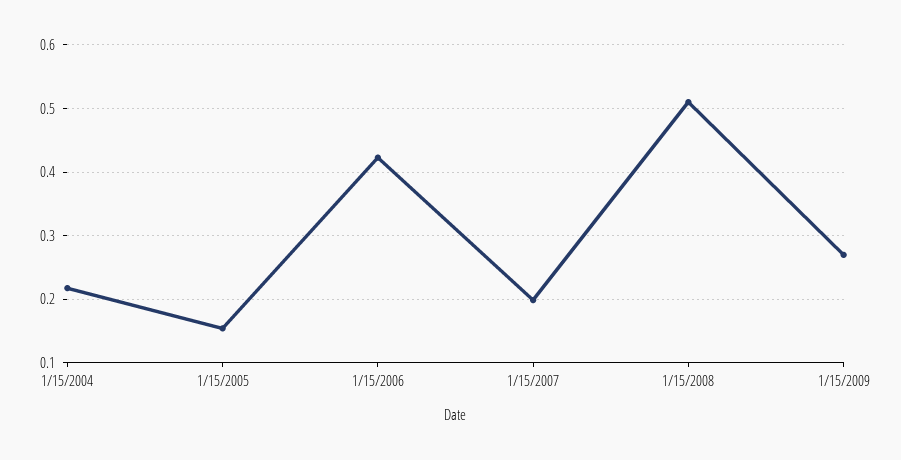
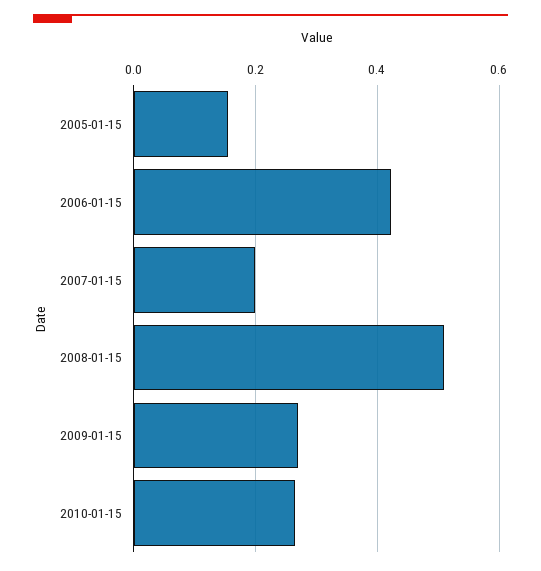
1/15/2004: 0.22 -> none
2010-01-15: none -> 0.26

